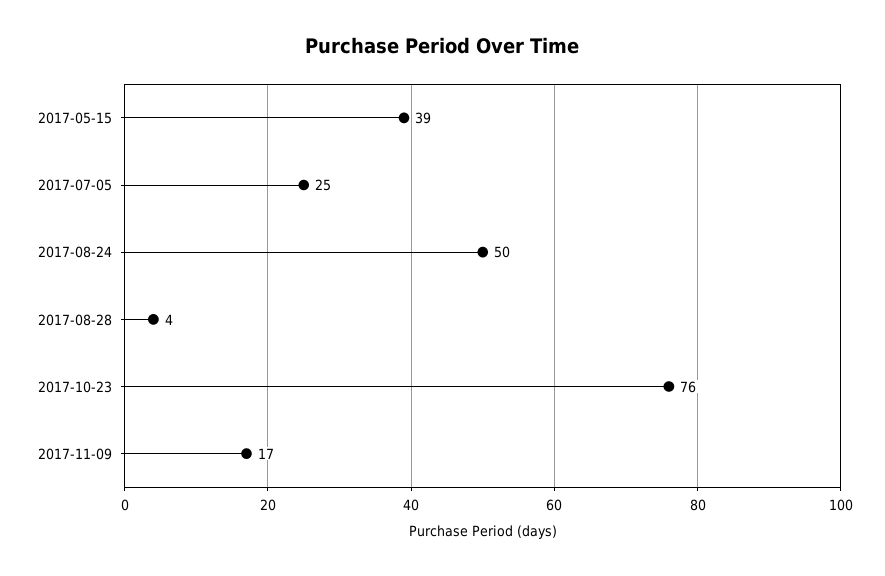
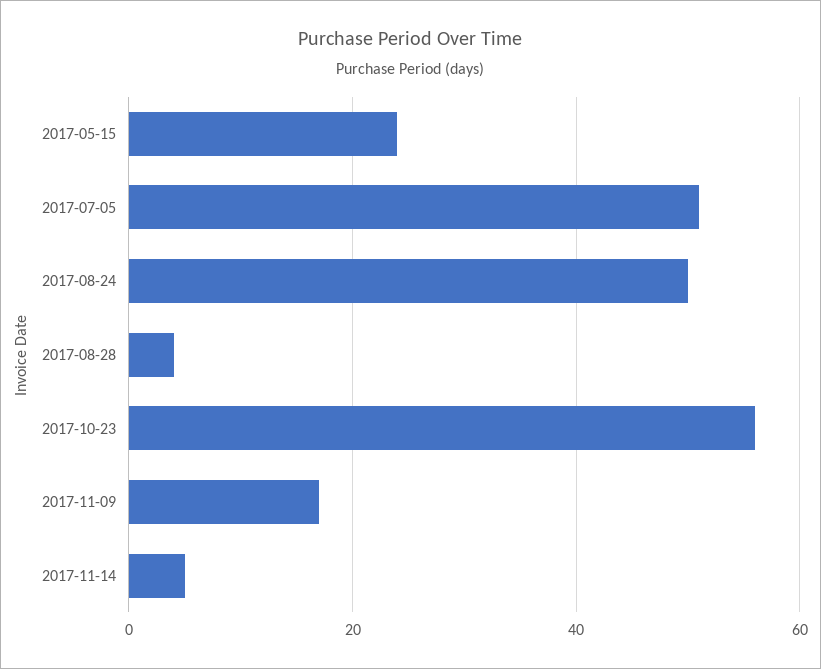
2017-05-15: 39 -> 25
2017-07-05: 25 -> 50
2017-10-23: 76 -> 55
2017-11-14: none -> 5

